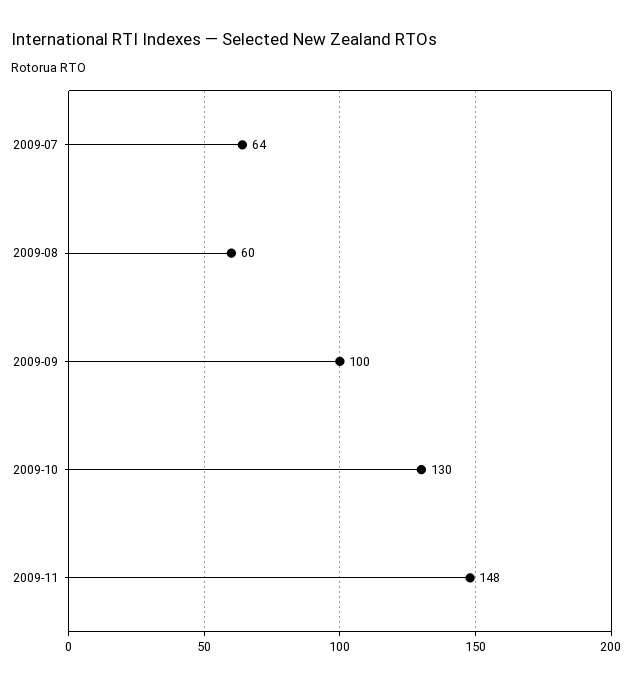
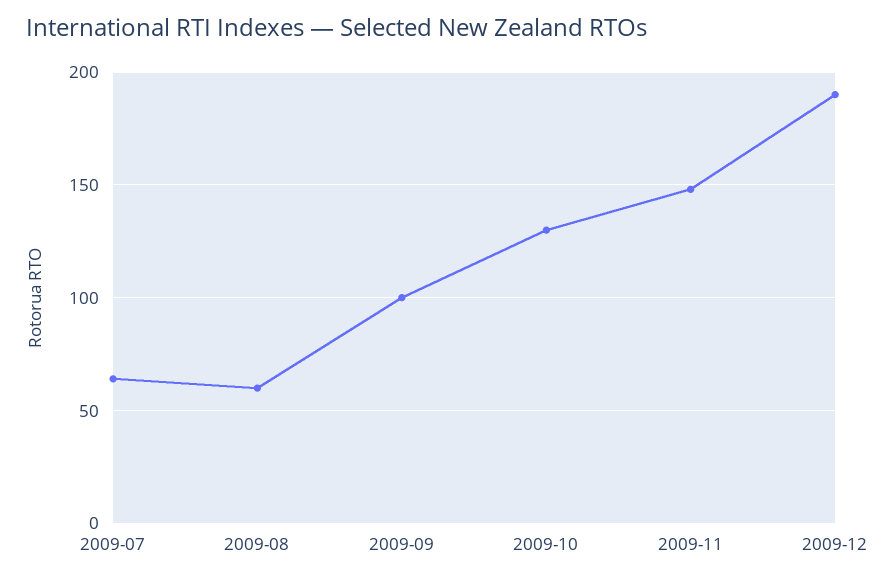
2009-12: none -> 190

